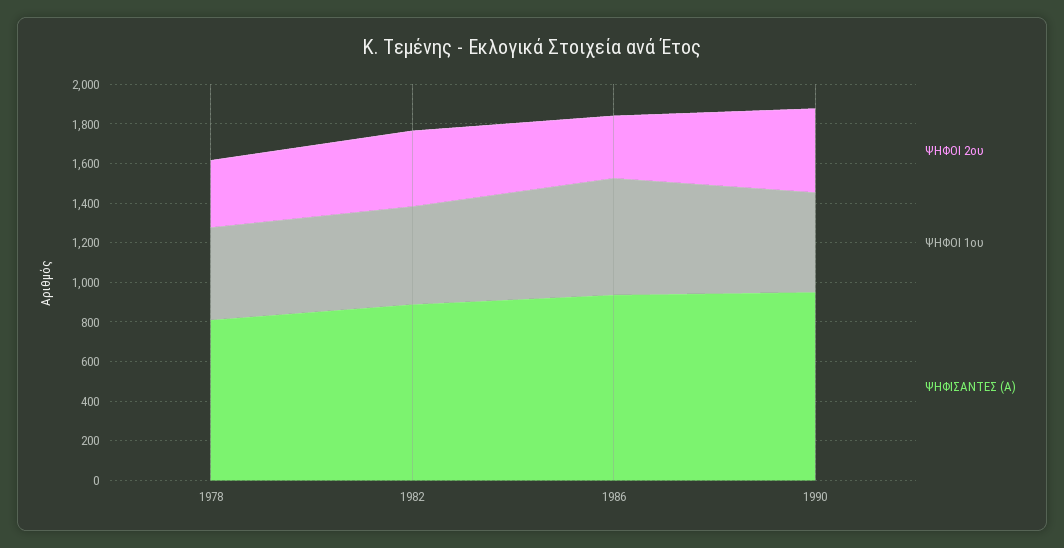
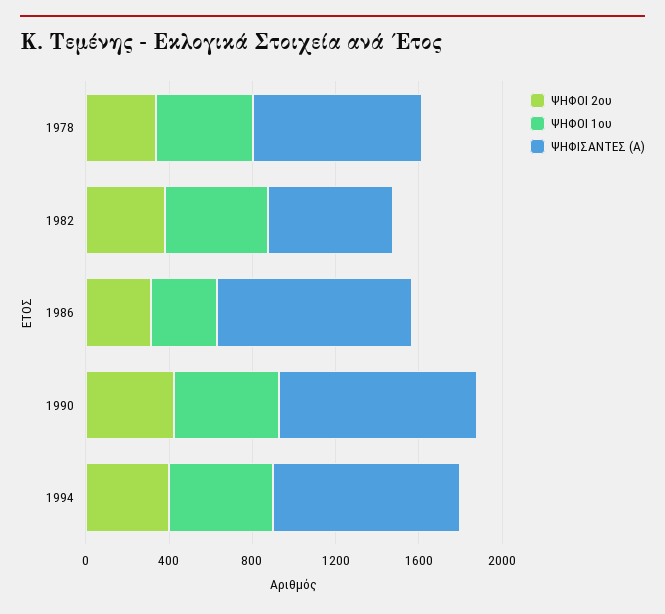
ΨΗΦΙΣΑΝΤΕΣ (Α), 1982: 900 -> 600
ΨΗΦΟΙ 1ου, 1986: 600 -> 300
ΨΗΦΟΙ 2ου, 1994: none -> 400
ΨΗΦΟΙ 1ου, 1994: none -> 500
ΨΗΦΙΣΑΝΤΕΣ (Α), 1994: none -> 900

